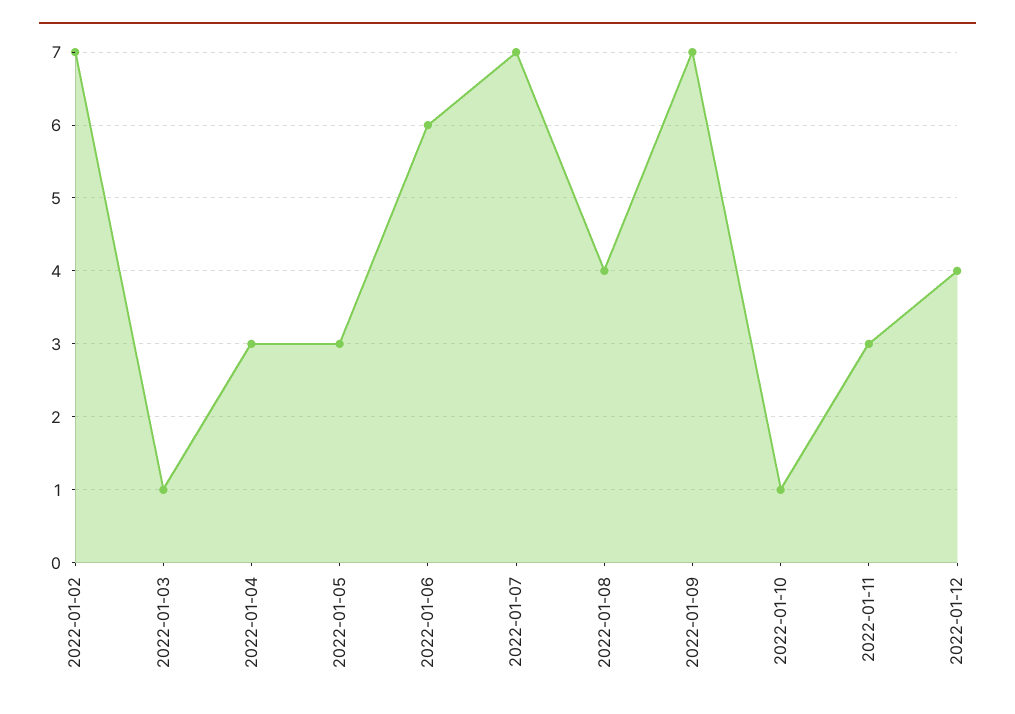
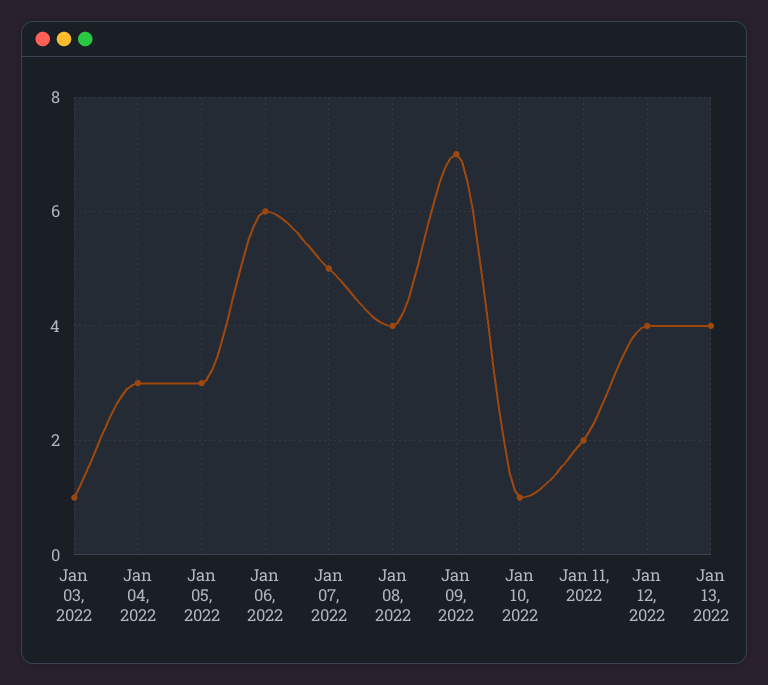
2022-01-02: 7 -> none
2022-01-07: 7 -> 5
2022-01-11: 3 -> 2
Jan 13, 2022: none -> 4

